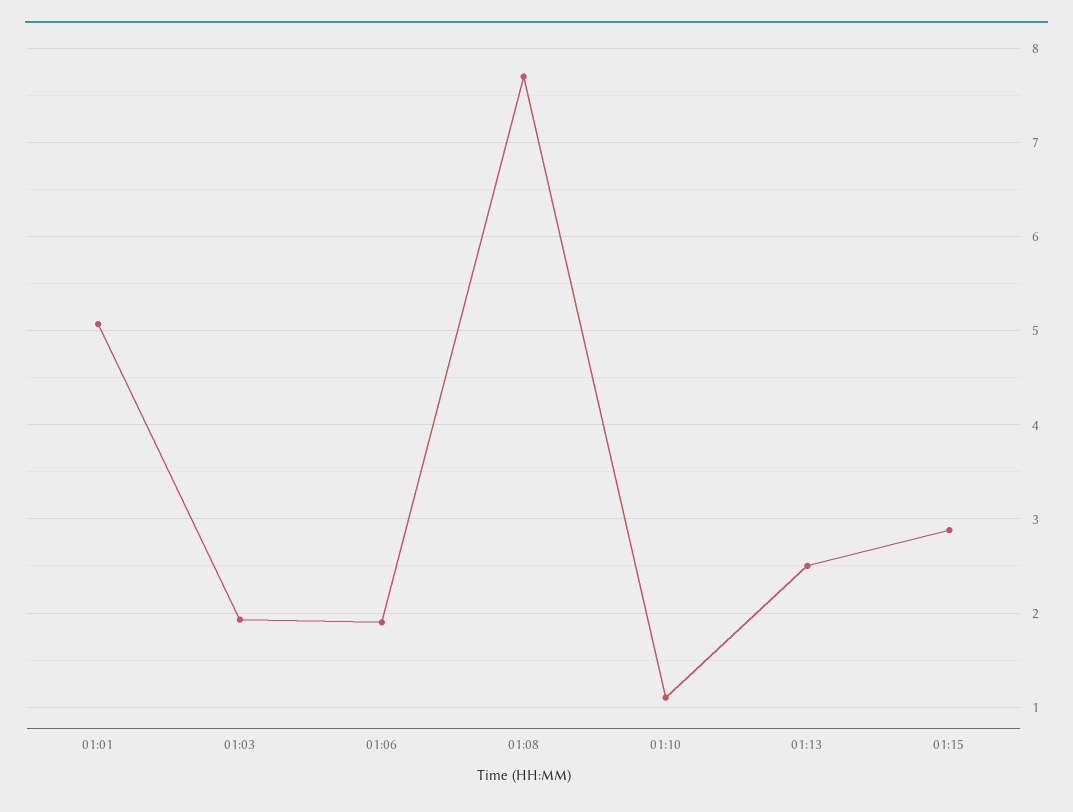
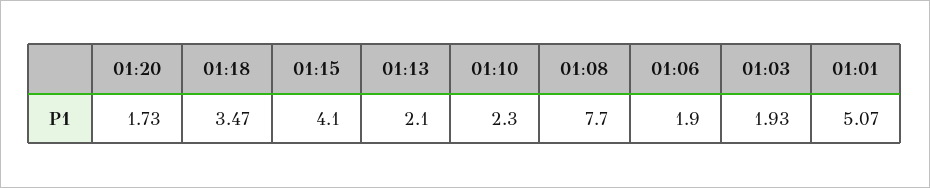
01:10: 1.1 -> 2.3
01:13: 2.5 -> 2.1
01:15: 2.9 -> 4.1
01:20: none -> 1.73
01:18: none -> 3.47

